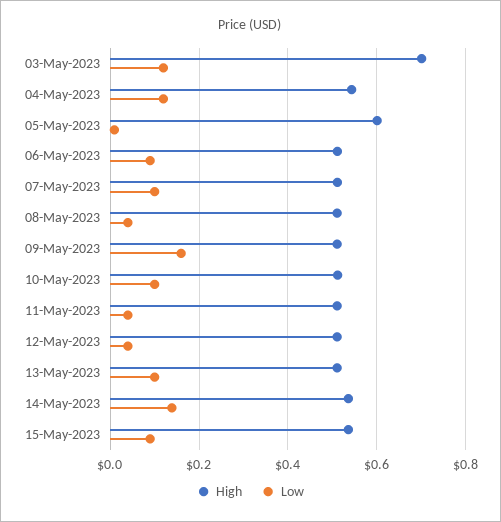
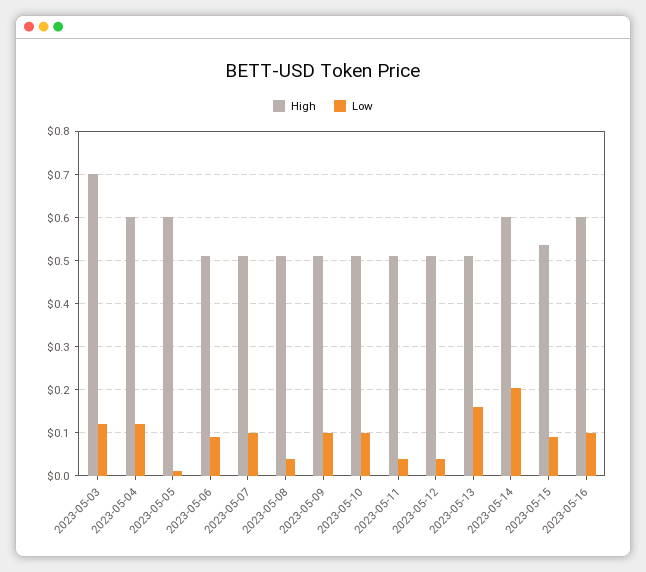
High, 04-May-2023: 0.54 -> 0.6
Low, 09-May-2023: 0.16 -> 0.1
Low, 13-May-2023: 0.1 -> 0.16
High, 14-May-2023: 0.54 -> 0.6
Low, 14-May-2023: 0.14 -> 0.2
High, 2023-05-16: none -> 0.6
Low, 2023-05-16: none -> 0.1

